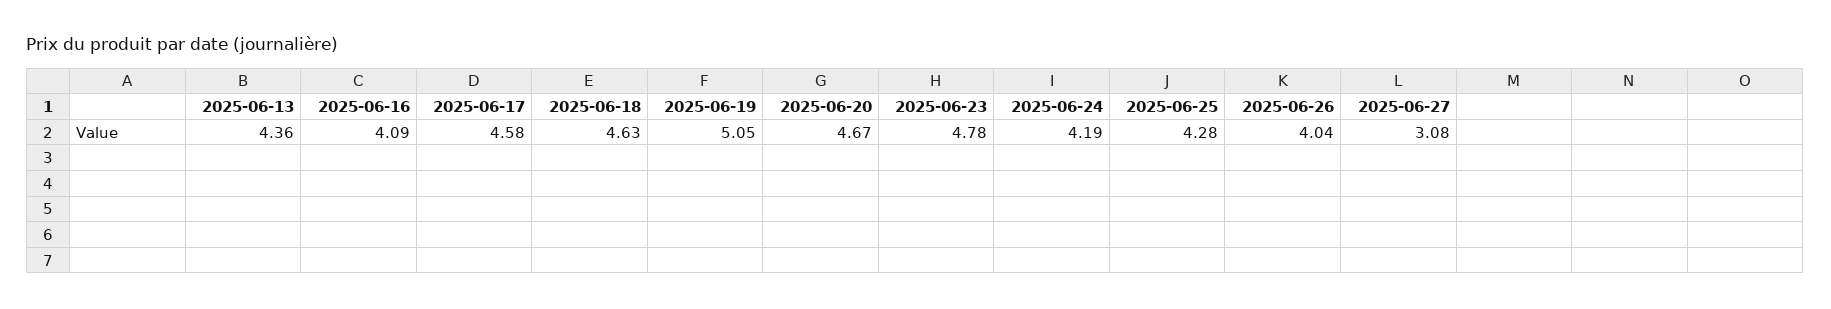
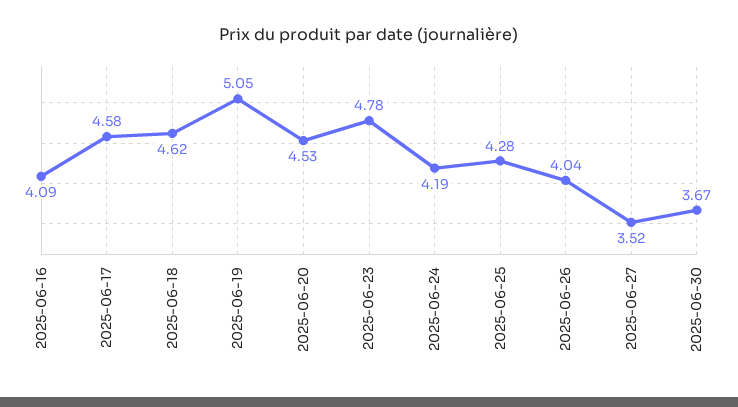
2025-06-13: 4.36 -> none
2025-06-18: 4.63 -> 4.62
2025-06-20: 4.67 -> 4.53
2025-06-27: 3.08 -> 3.52
2025-06-30: none -> 3.67

